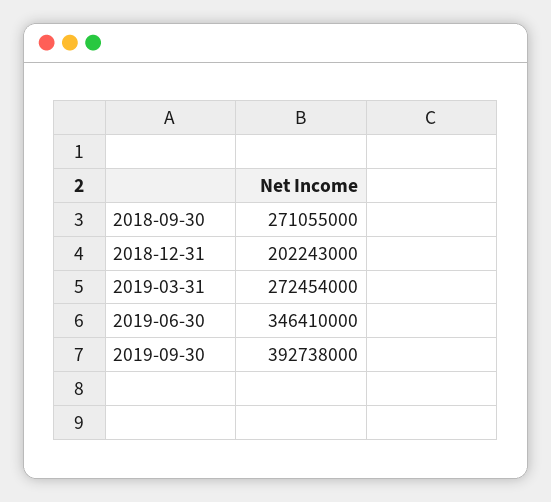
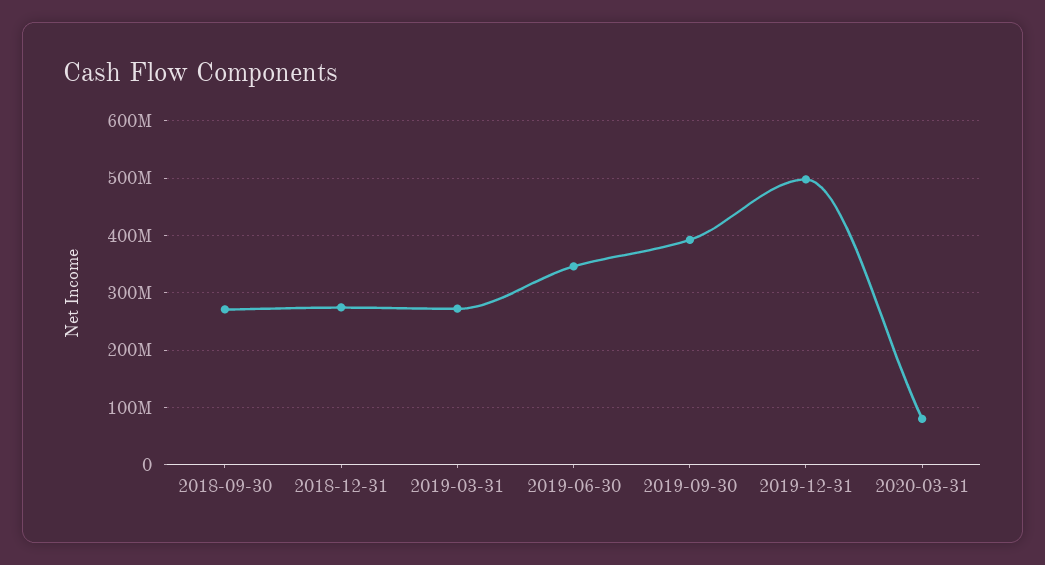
2018-12-31: 202243000 -> 280000000
2019-12-31: none -> 500000000
2020-03-31: none -> 80000000

